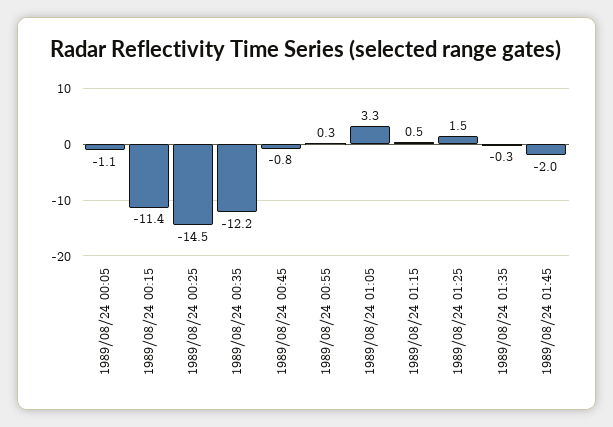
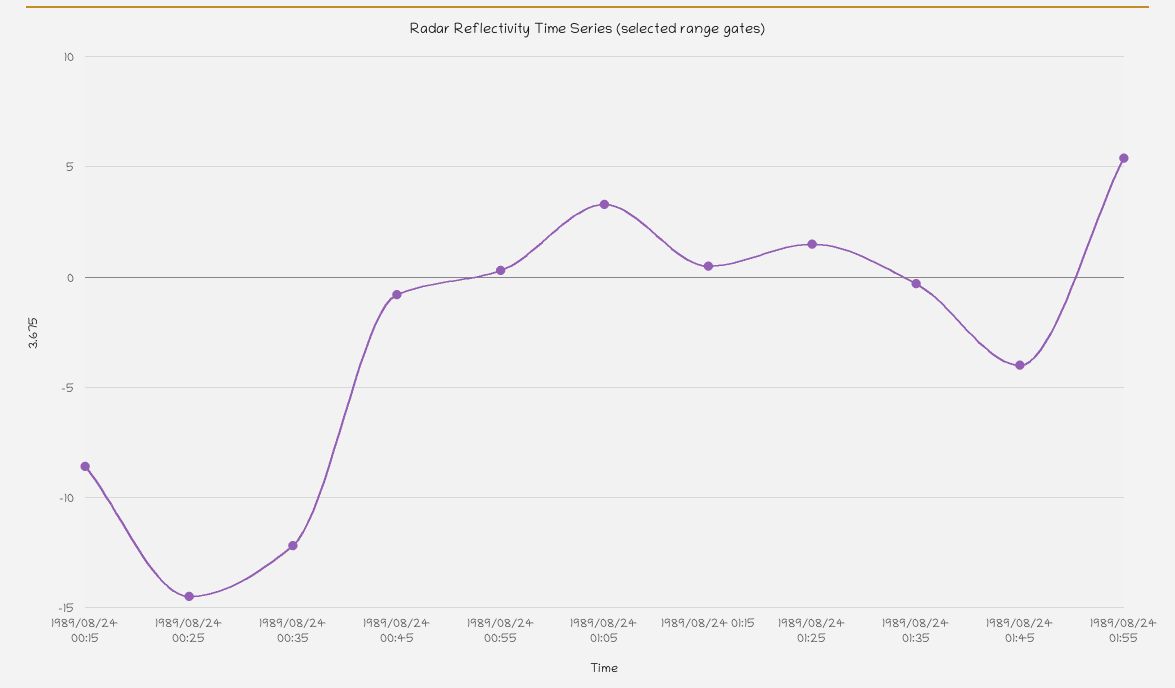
1989/08/24 00:05: -1.1 -> none
1989/08/24 00:15: -11.4 -> -8.5
1989/08/24 01:45: -2 -> -4
1989/08/24 01:55: none -> 5.5

